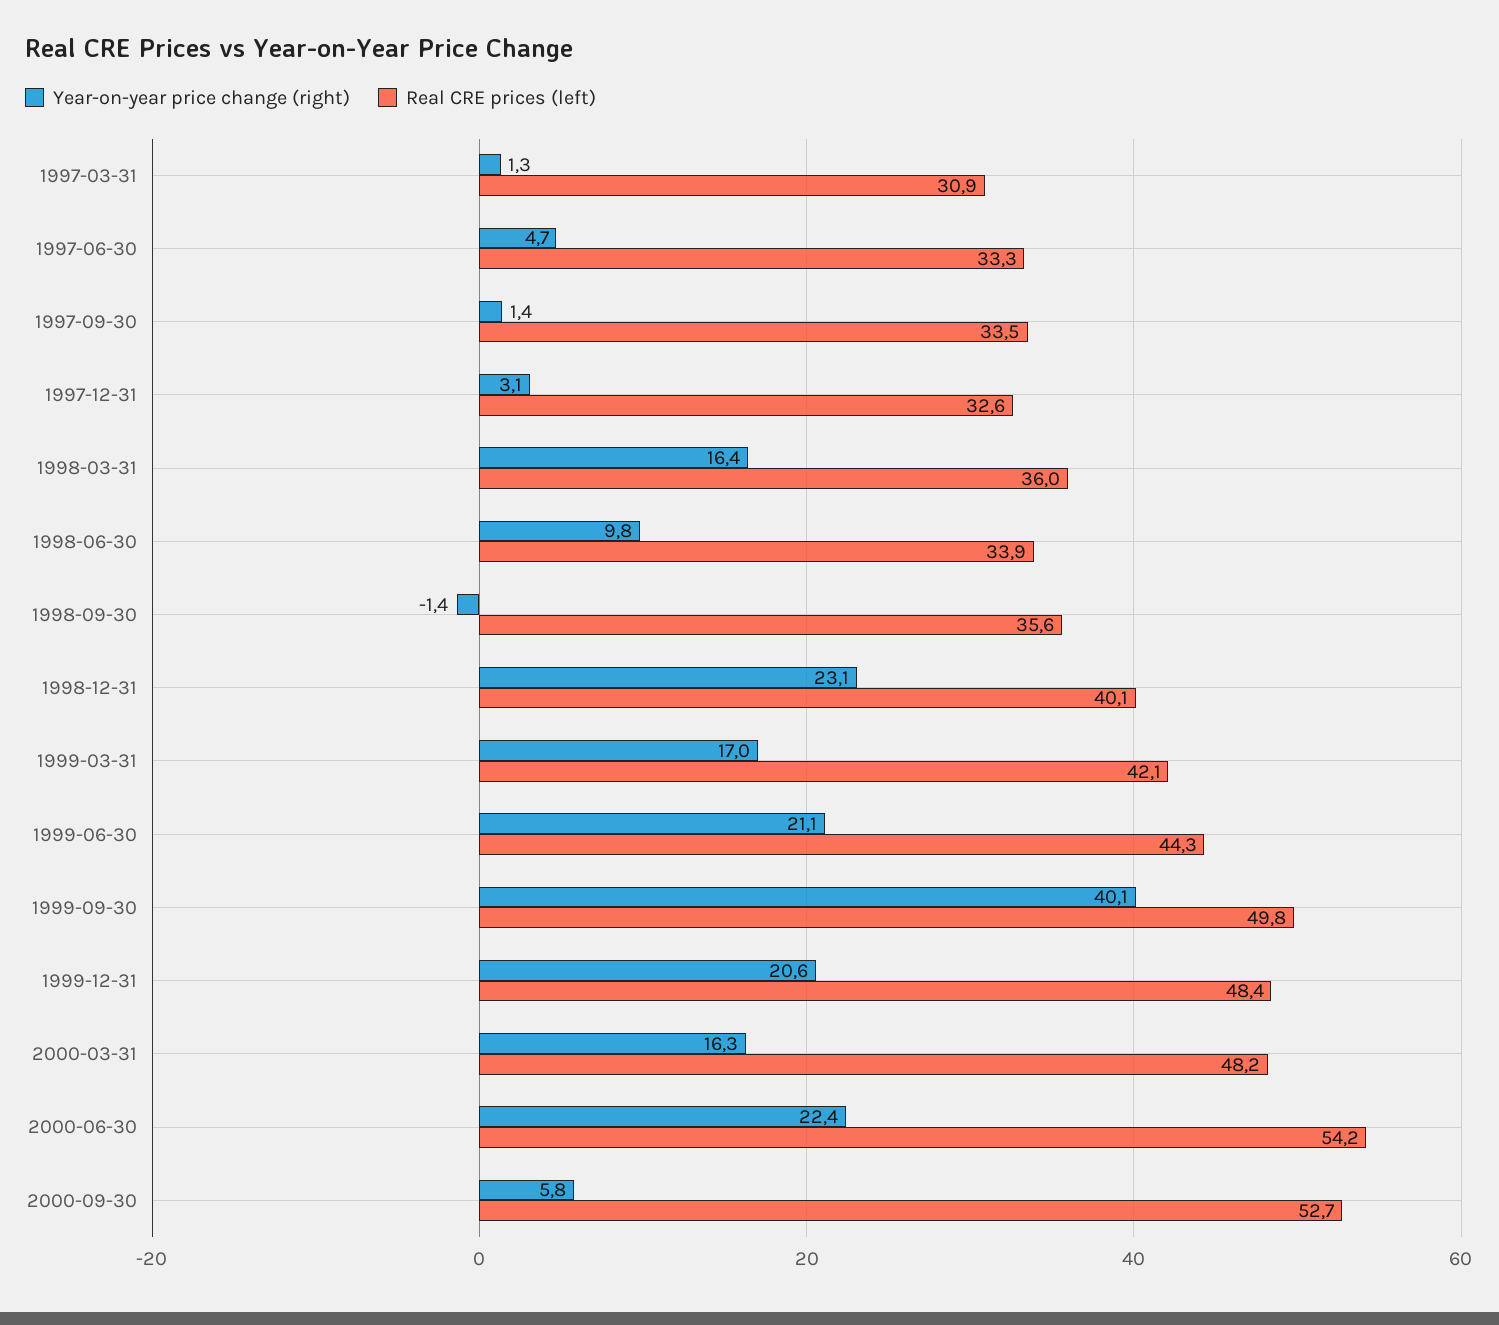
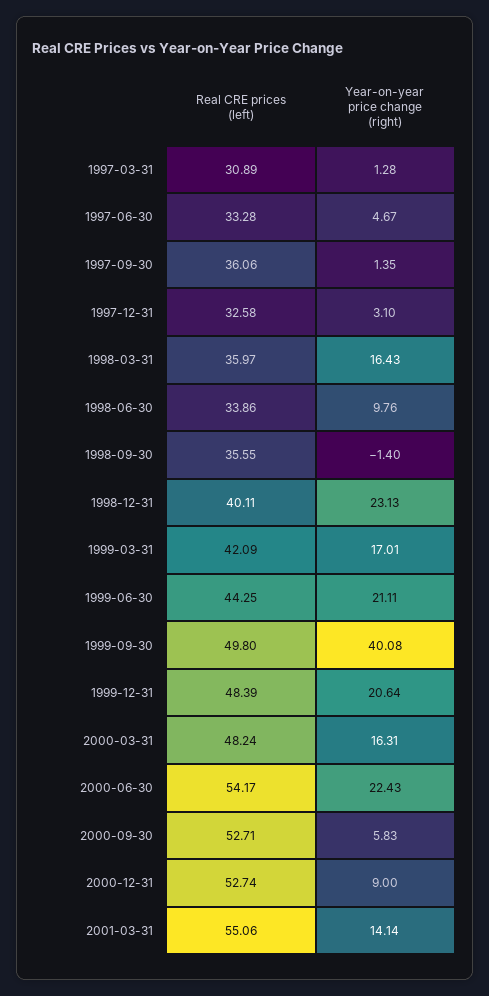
Real CRE prices (left), 1997-09-30: 33.5 -> 36.06
Real CRE prices (left), 2000-12-31: none -> 52.74
Year-on-year price change (right), 2000-12-31: none -> 9
Real CRE prices (left), 2001-03-31: none -> 55.06
Year-on-year price change (right), 2001-03-31: none -> 14.14

